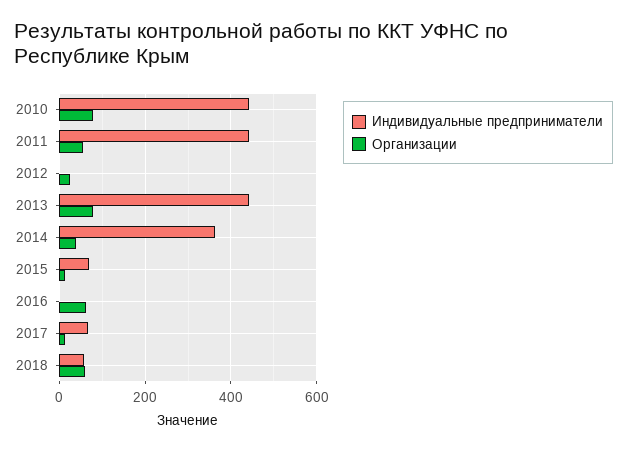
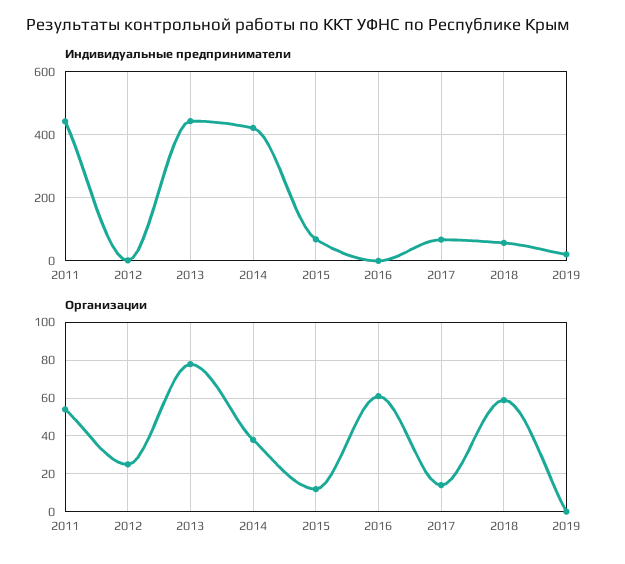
Индивидуальные предприниматели, 2010: 440 -> none
Организации, 2010: 80 -> none
Индивидуальные предприниматели, 2014: 360 -> 420
Индивидуальные предприниматели, 2019: none -> 20
Организации, 2019: none -> 0

